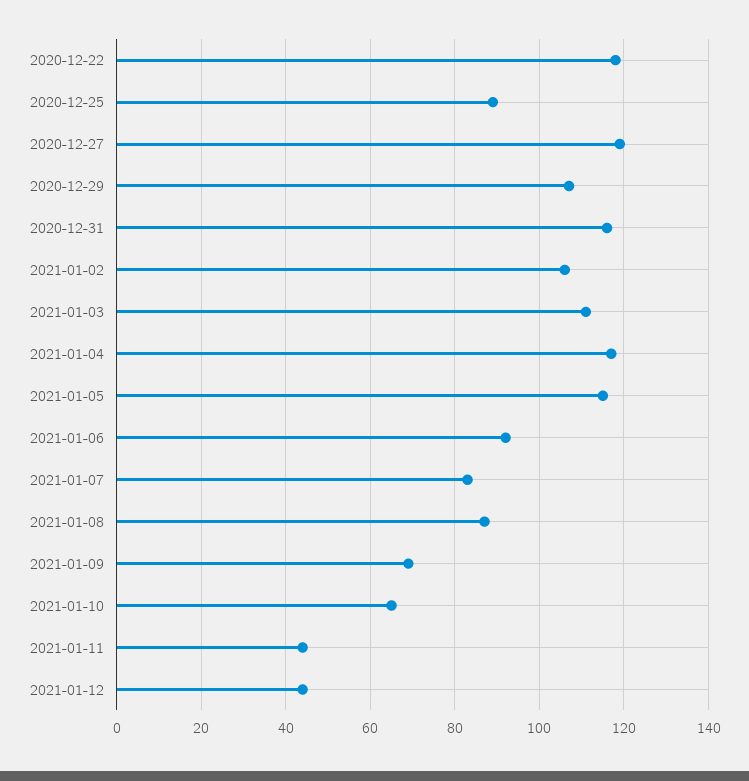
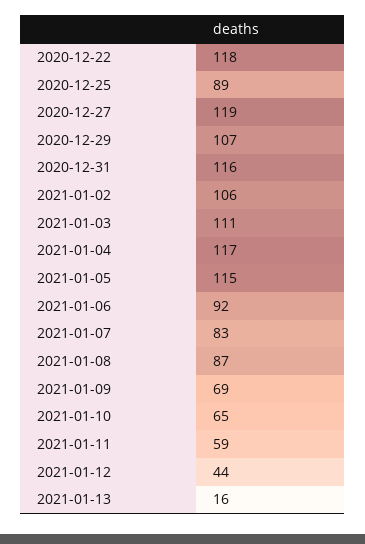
2021-01-11: 45 -> 59
2021-01-13: none -> 16

